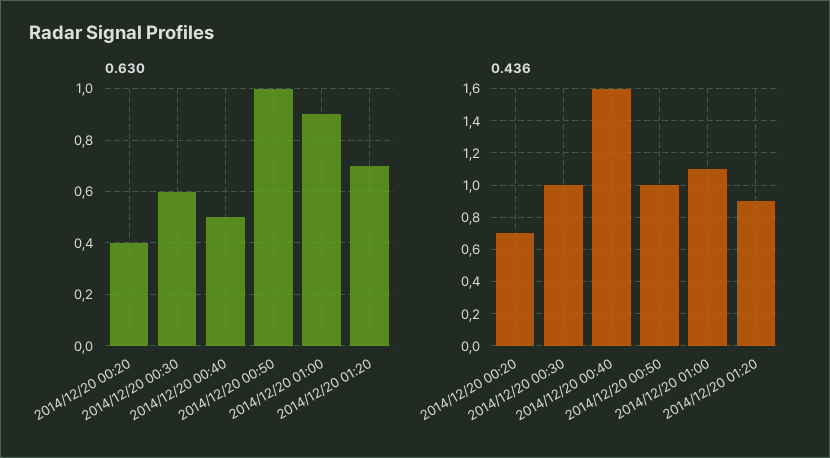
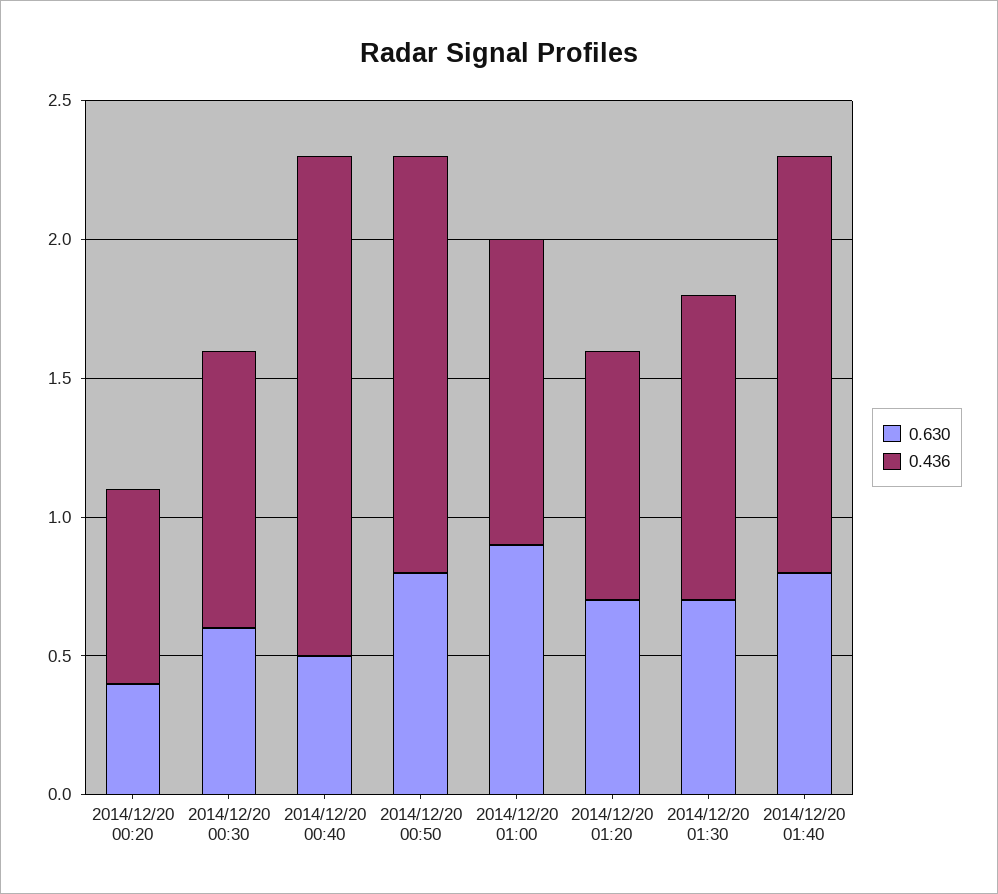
0.630, 2014/12/20 00:50: 1 -> 0.8
0.436, 2014/12/20 00:40: 1.6 -> 1.8
0.436, 2014/12/20 00:50: 1 -> 1.5
0.630, 2014/12/20 01:30: none -> 0.7
0.436, 2014/12/20 01:30: none -> 1.1
0.630, 2014/12/20 01:40: none -> 0.8
0.436, 2014/12/20 01:40: none -> 1.5

